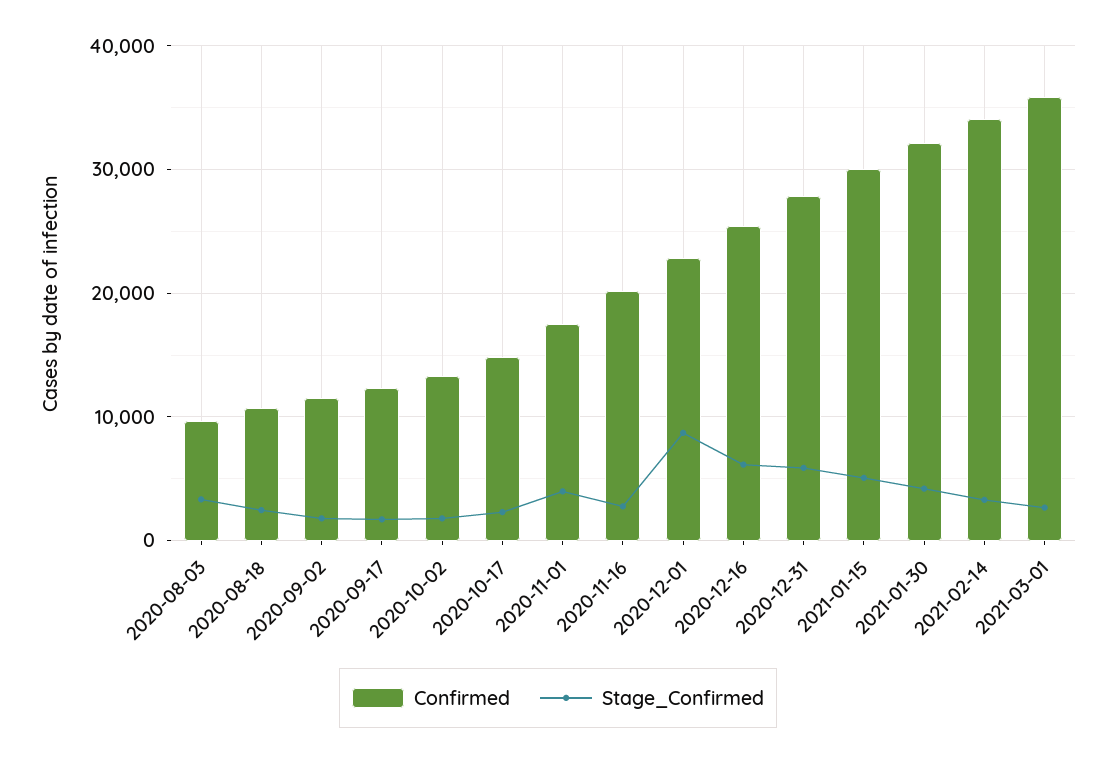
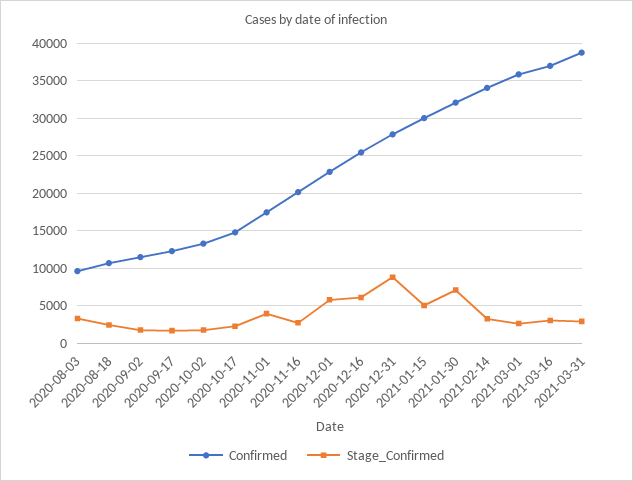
Stage_Confirmed, 2020-12-01: 9000 -> 6000
Stage_Confirmed, 2020-12-31: 6000 -> 9000
Stage_Confirmed, 2021-01-30: 4000 -> 7000
Confirmed, 2021-03-16: none -> 37000
Stage_Confirmed, 2021-03-16: none -> 3000
Confirmed, 2021-03-31: none -> 39000
Stage_Confirmed, 2021-03-31: none -> 3000

